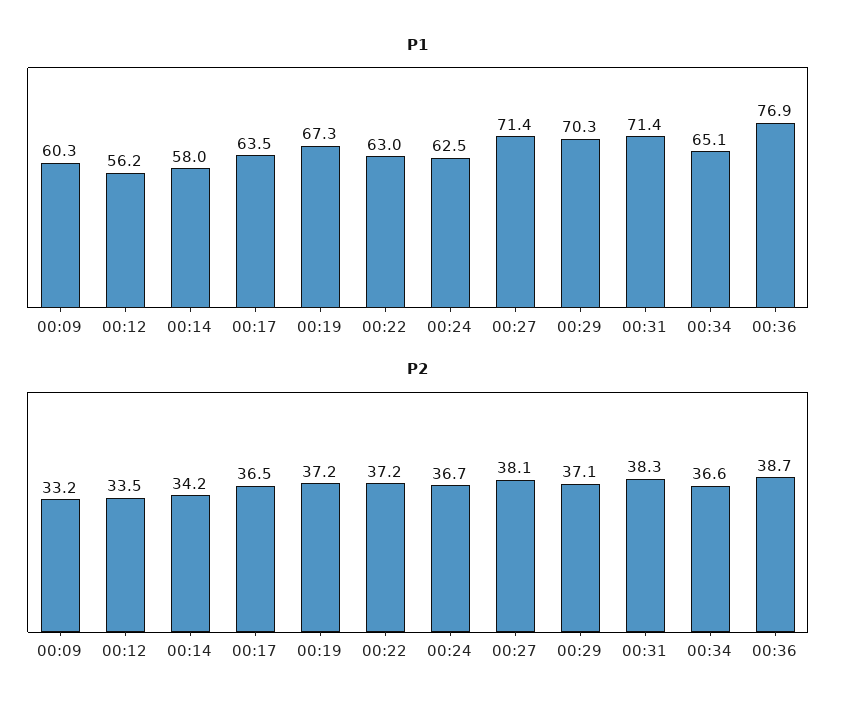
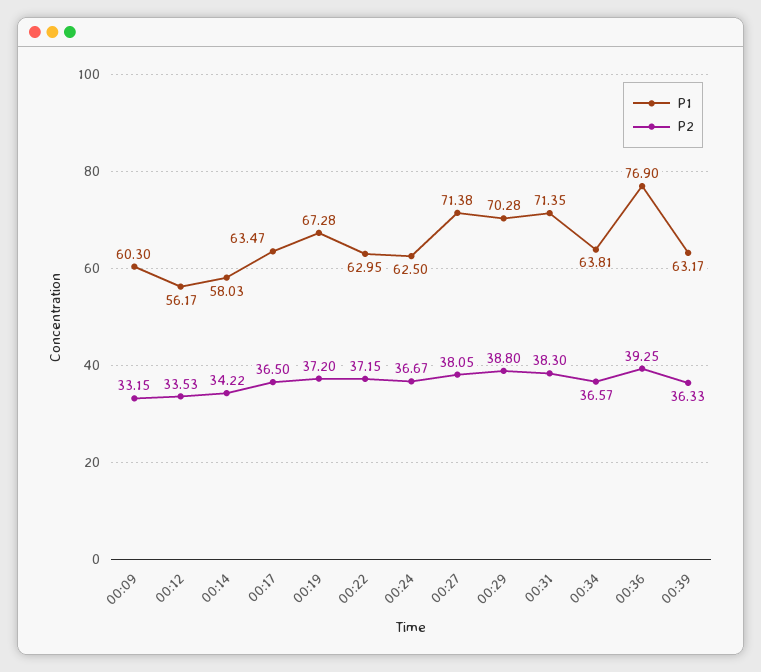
P1, 00:34: 65.1 -> 63.81
P2, 00:29: 37.1 -> 38.8
P2, 00:36: 38.7 -> 39.25
P1, 00:39: none -> 63.17
P2, 00:39: none -> 36.33

